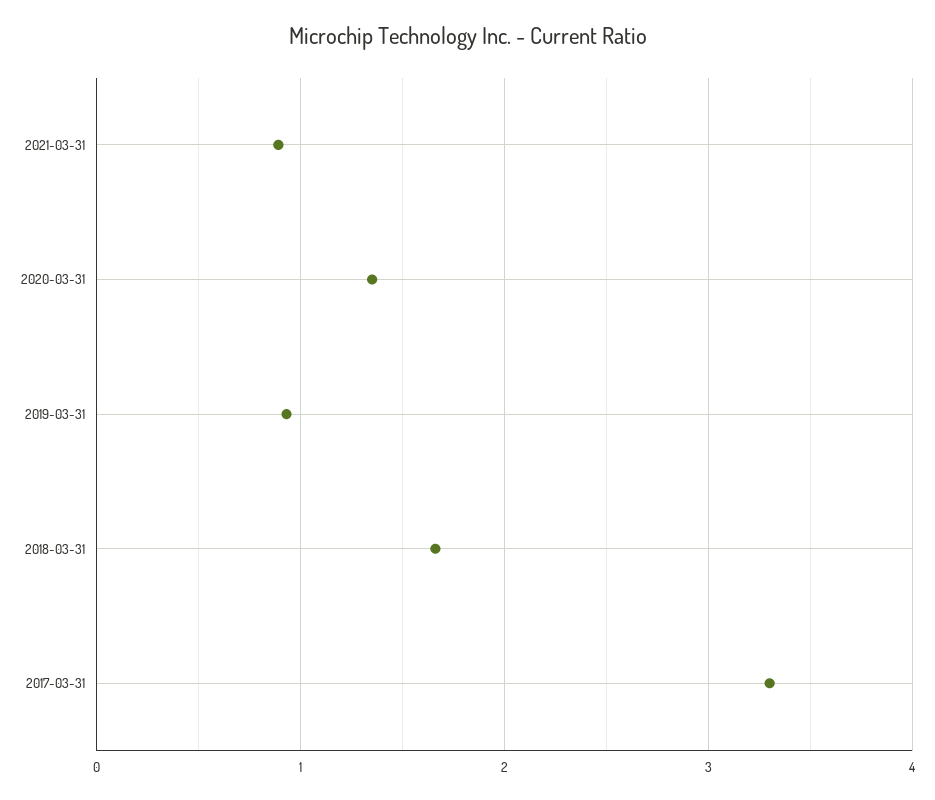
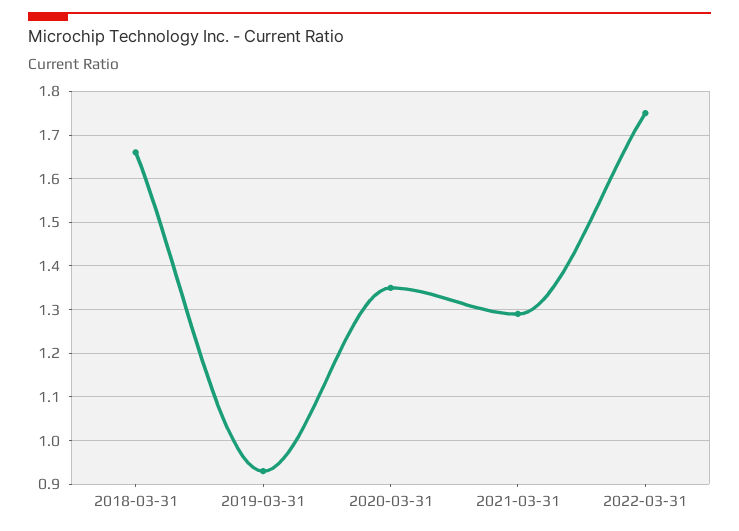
2021-03-31: 0.9 -> 1.3
2017-03-31: 3.3 -> none
2022-03-31: none -> 1.75

